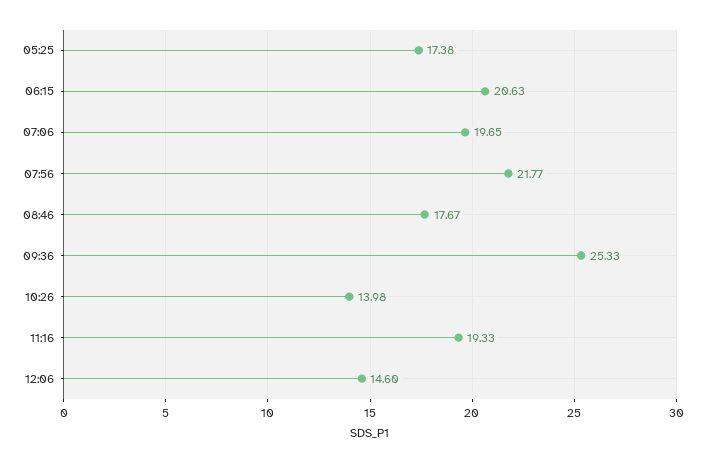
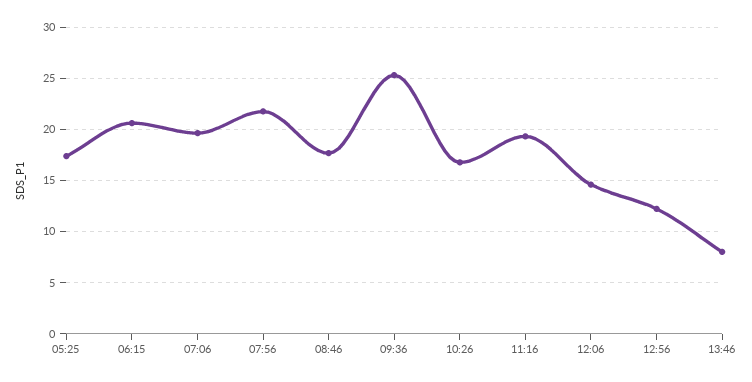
10:26: 13.98 -> 17
12:56: none -> 12
13:46: none -> 8

